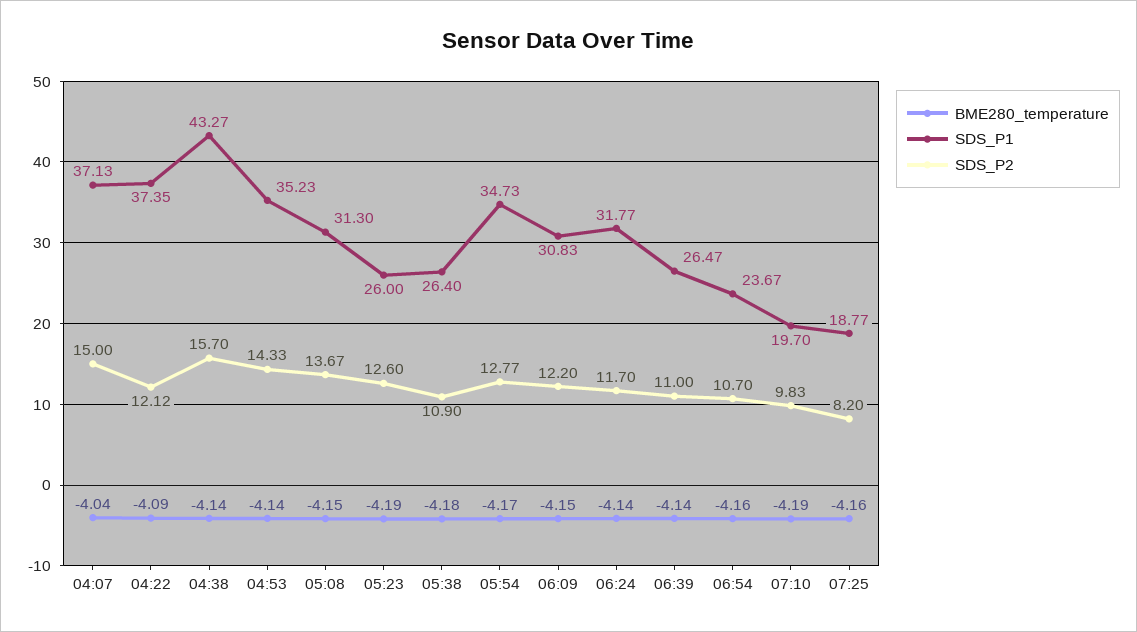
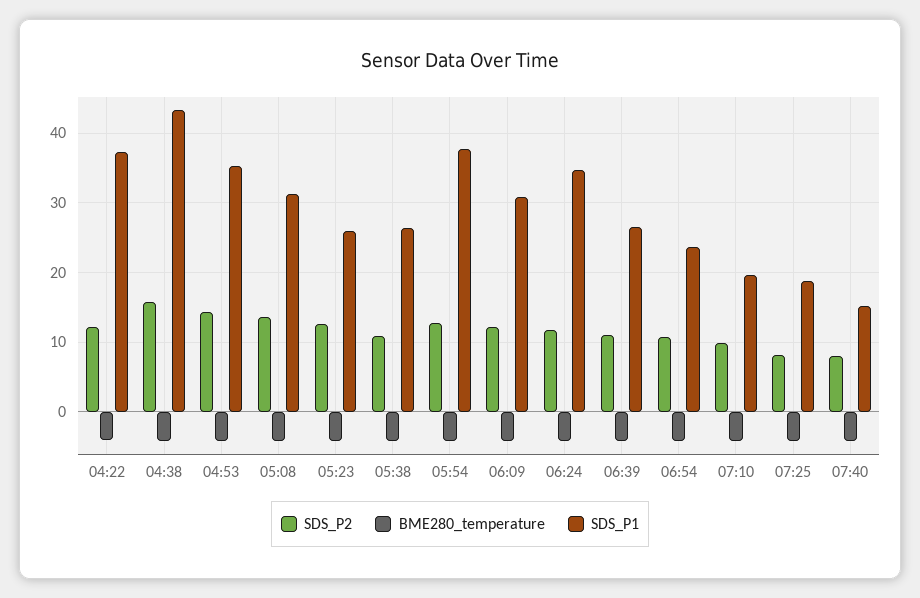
BME280_temperature, 04:07: -4.04 -> none
SDS_P1, 04:07: 37.13 -> none
SDS_P2, 04:07: 15 -> none
SDS_P1, 05:54: 34.73 -> 38
SDS_P1, 06:24: 31.77 -> 35
SDS_P2, 07:40: none -> 8
BME280_temperature, 07:40: none -> -4
SDS_P1, 07:40: none -> 15

